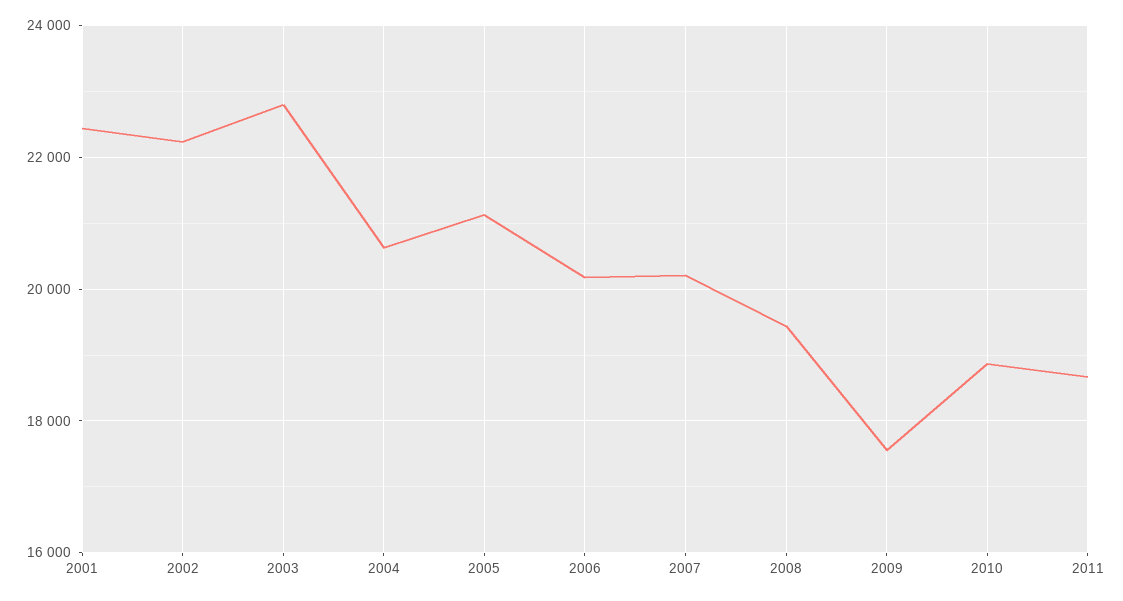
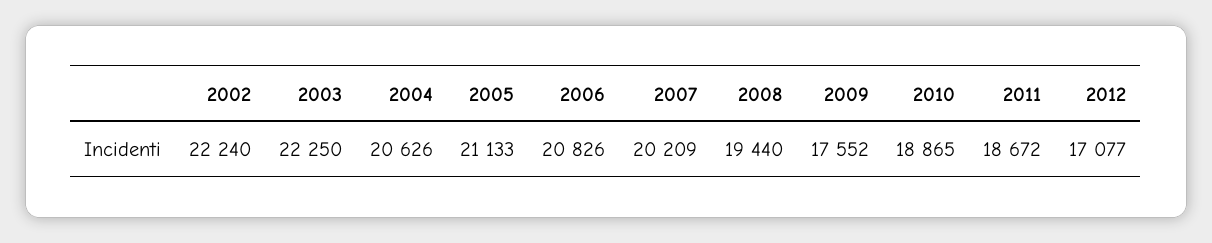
2001: 22400 -> none
2003: 22800 -> 22250
2006: 20200 -> 20826
2012: none -> 17077

